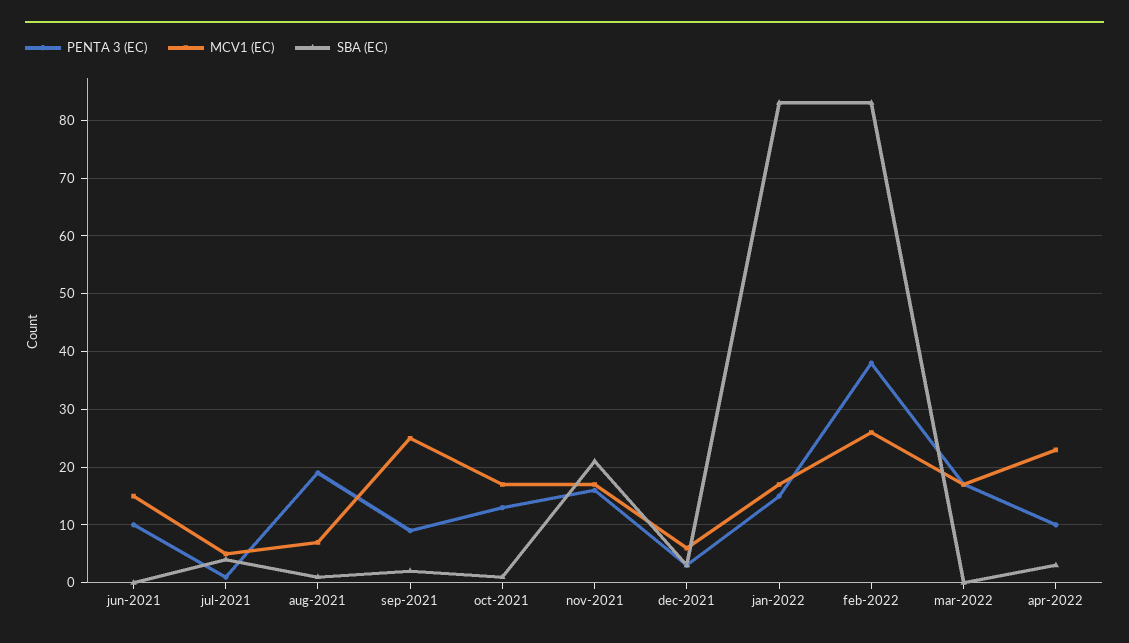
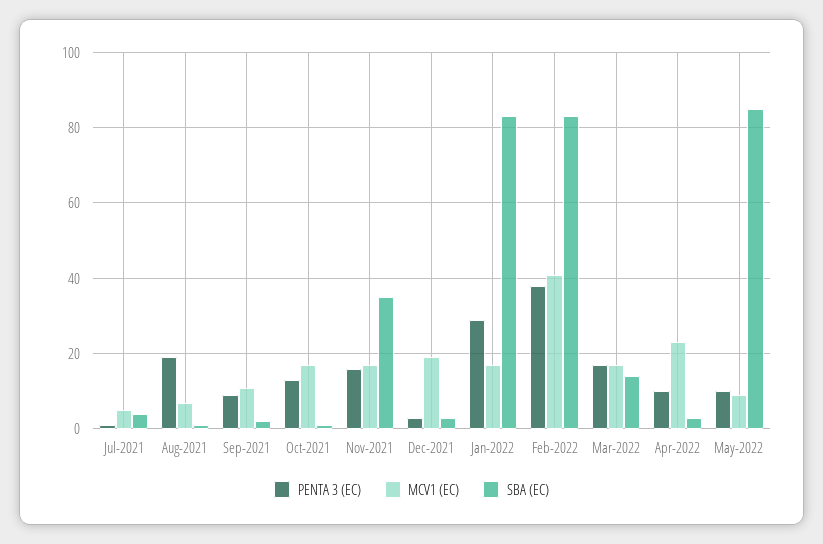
PENTA 3 (EC), jun-2021: 10 -> none
MCV1 (EC), jun-2021: 15 -> none
SBA (EC), jun-2021: 0 -> none
MCV1 (EC), sep-2021: 25 -> 10
SBA (EC), nov-2021: 20 -> 35
MCV1 (EC), dec-2021: 5 -> 20
PENTA 3 (EC), jan-2022: 15 -> 30
MCV1 (EC), feb-2022: 25 -> 40
SBA (EC), mar-2022: 0 -> 15
PENTA 3 (EC), May-2022: none -> 10
MCV1 (EC), May-2022: none -> 10
SBA (EC), May-2022: none -> 85

